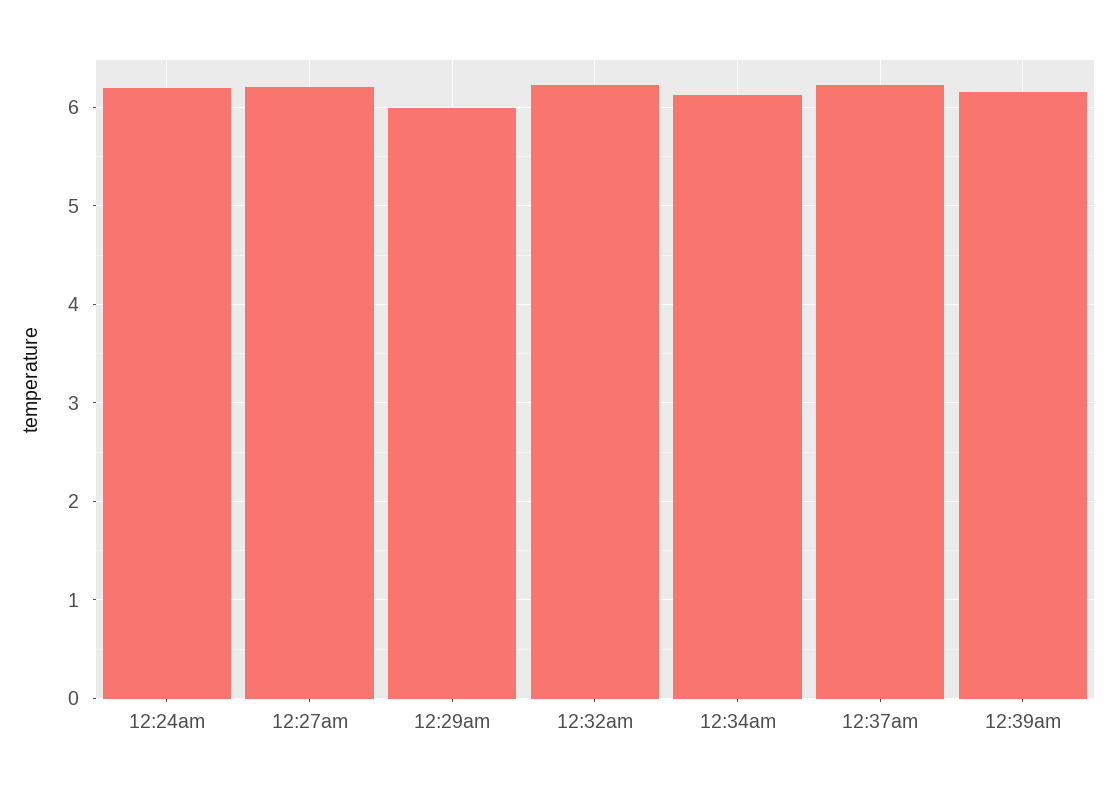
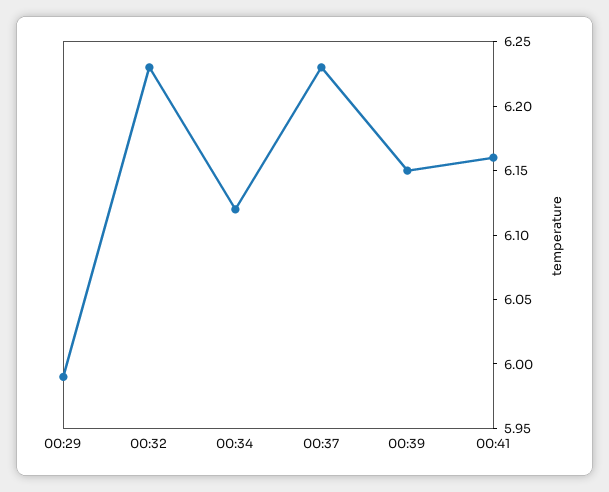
12:24am: 6.2 -> none
12:27am: 6.2 -> none
00:41: none -> 6.16

